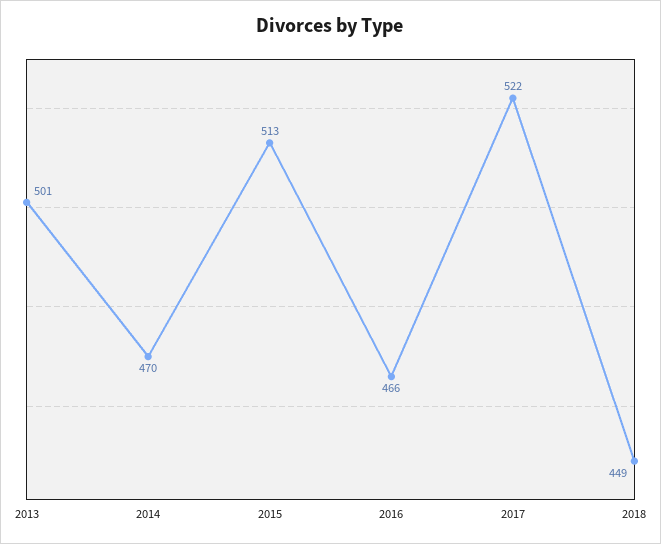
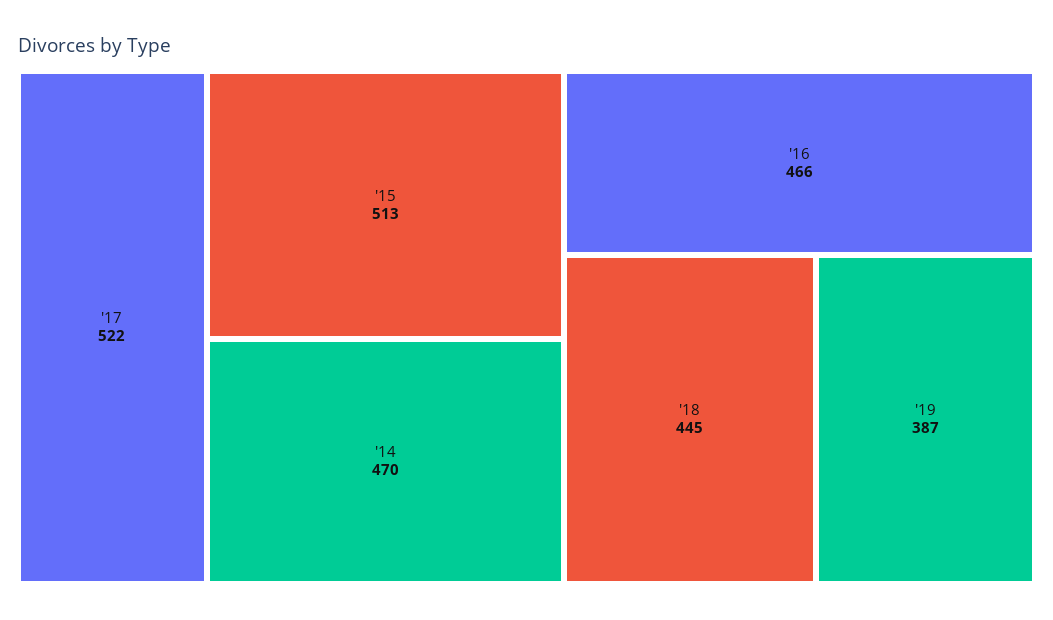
2013: 501 -> none
2018: 449 -> 445
'19: none -> 387

